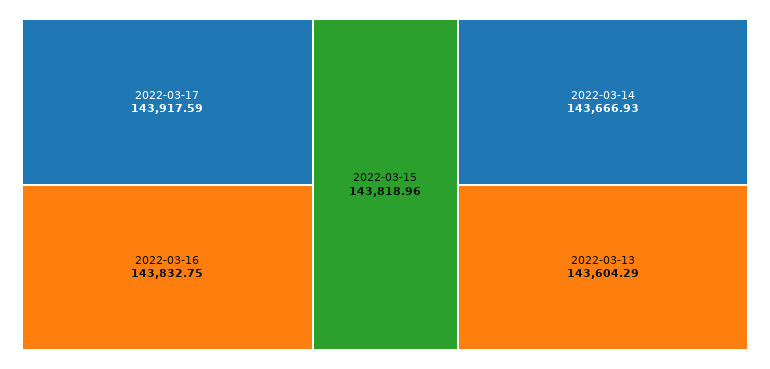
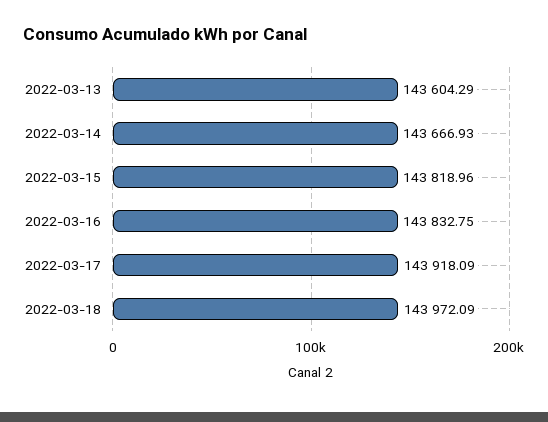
2022-03-17: 143917.59 -> 143918.09
2022-03-18: none -> 143972.09

